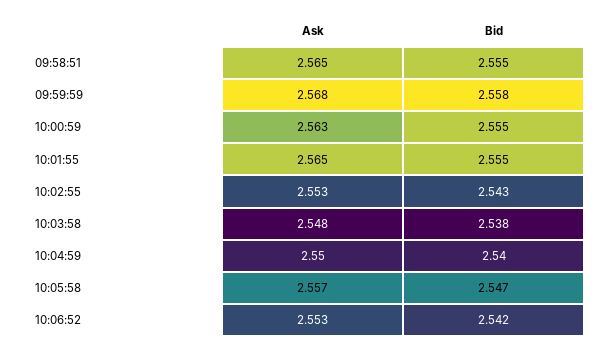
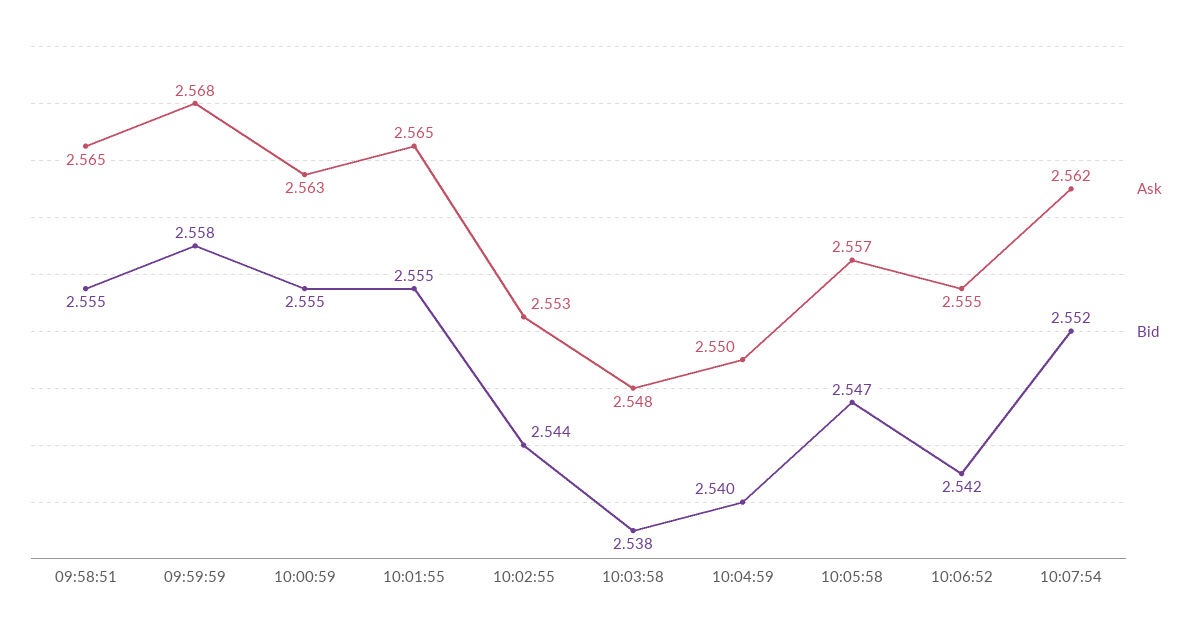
Bid, 10:02:55: 2.543 -> 2.544
Ask, 10:06:52: 2.553 -> 2.555
Ask, 10:07:54: none -> 2.562
Bid, 10:07:54: none -> 2.552

